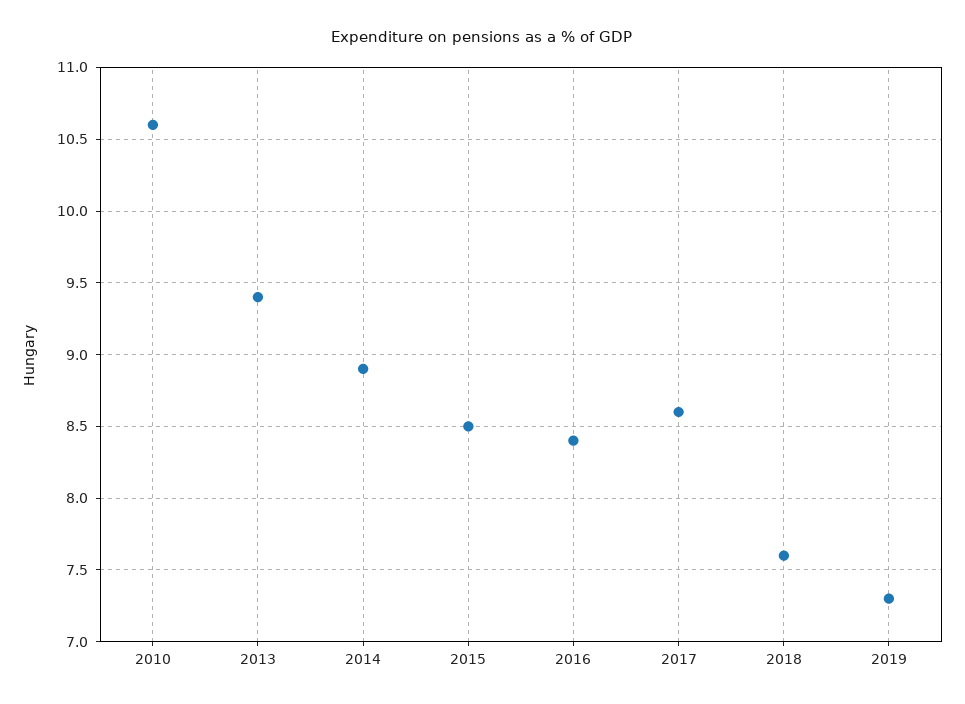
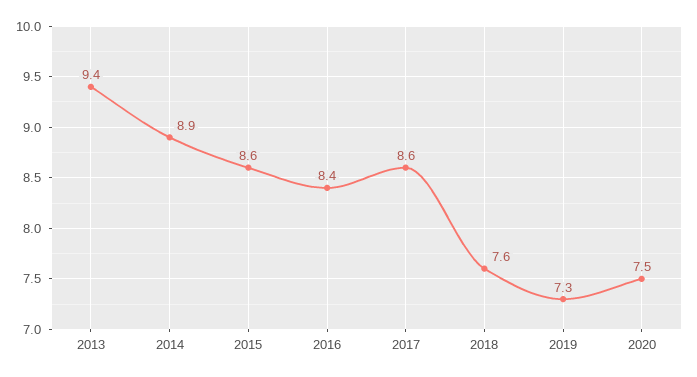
2010: 10.6 -> none
2015: 8.5 -> 8.6
2020: none -> 7.5

